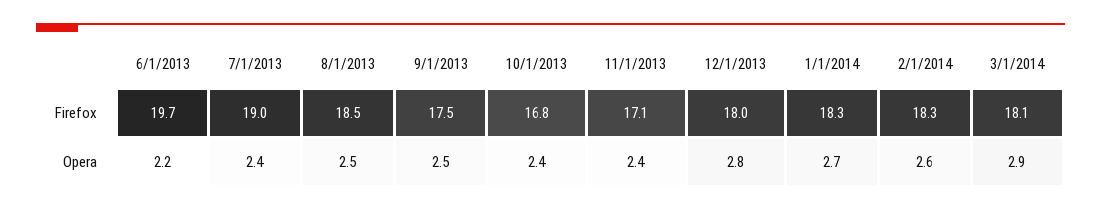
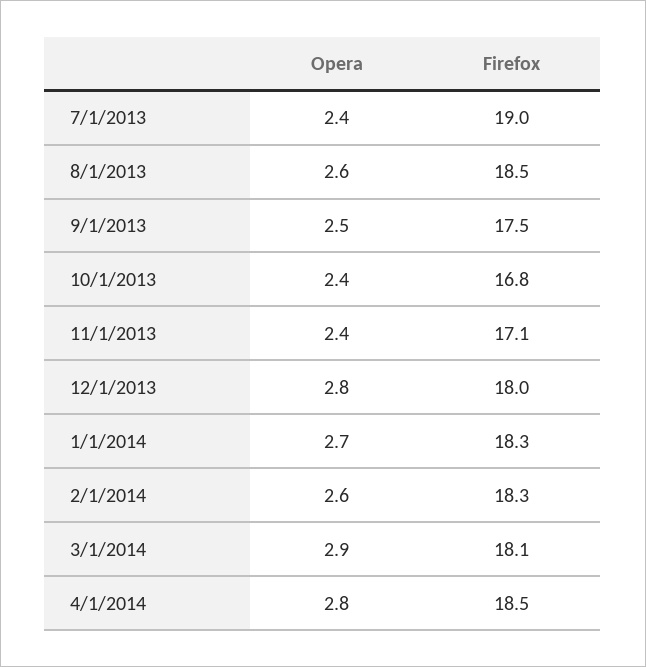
6/1/2013, Firefox: 19.7 -> none
6/1/2013, Opera: 2.2 -> none
8/1/2013, Opera: 2.5 -> 2.6
4/1/2014, Opera: none -> 2.8
4/1/2014, Firefox: none -> 18.5

